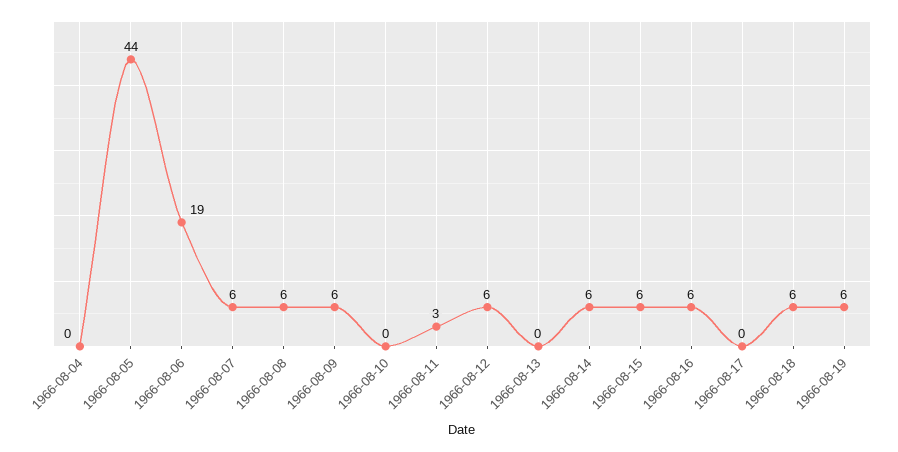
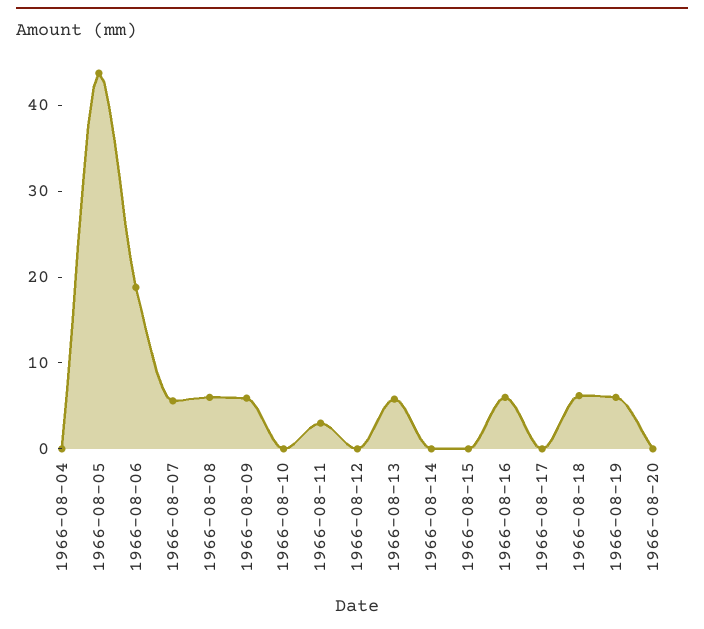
1966-08-12: 6 -> 0
1966-08-13: 0 -> 6
1966-08-14: 6 -> 0
1966-08-15: 6 -> 0
1966-08-20: none -> 0

